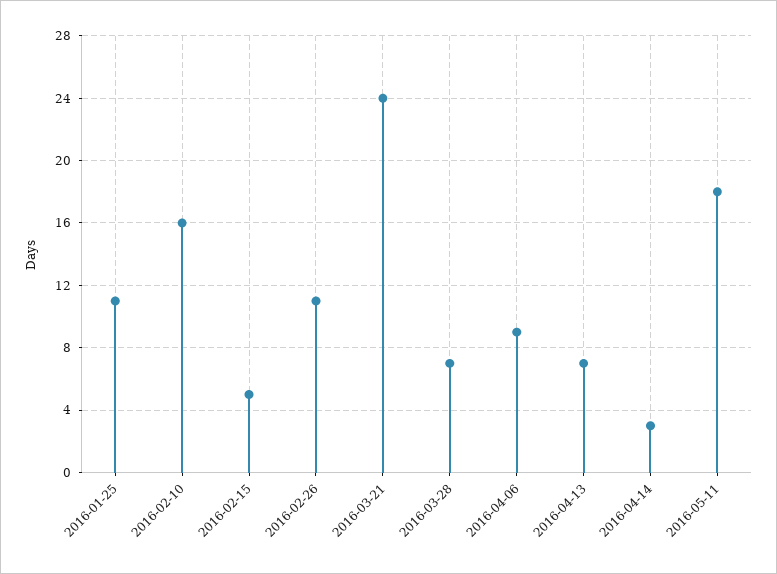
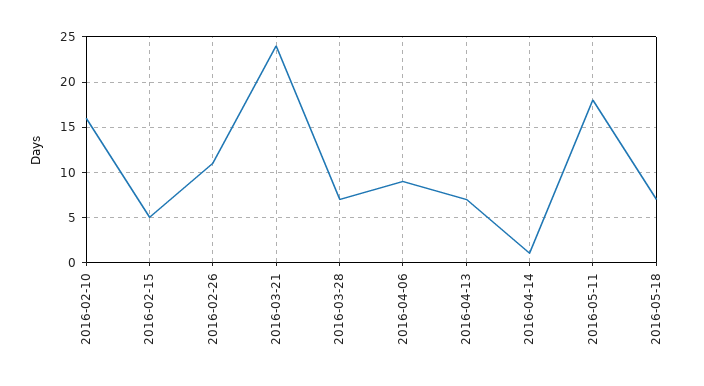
2016-01-25: 11 -> none
2016-04-14: 3 -> 1
2016-05-18: none -> 7

